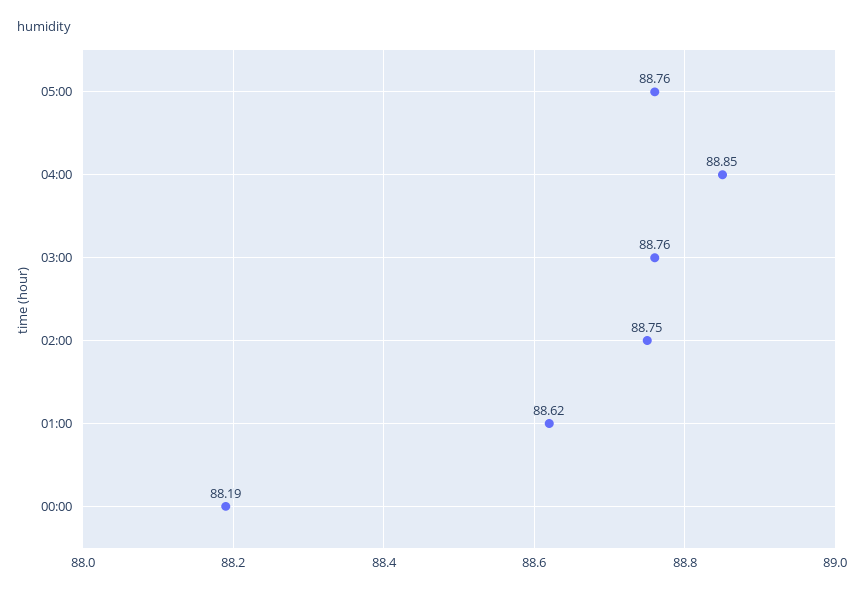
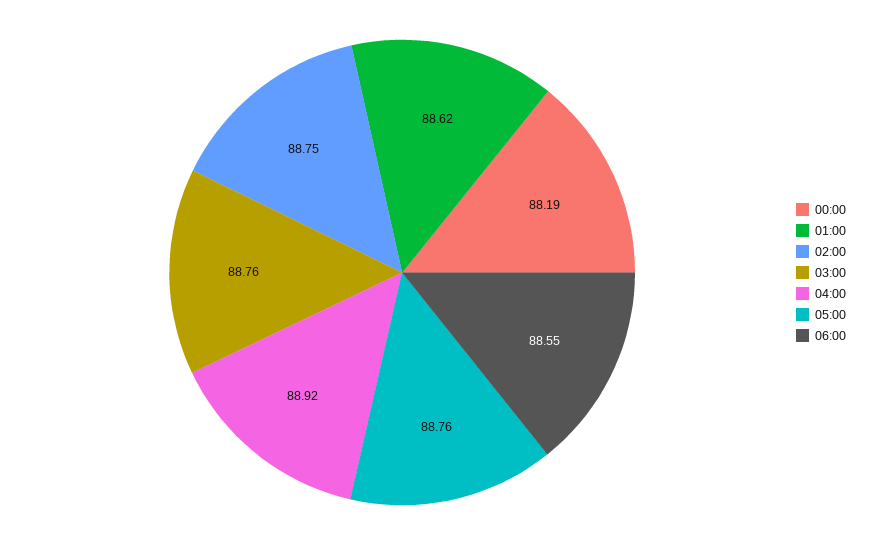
04:00: 88.85 -> 88.92
06:00: none -> 88.55

